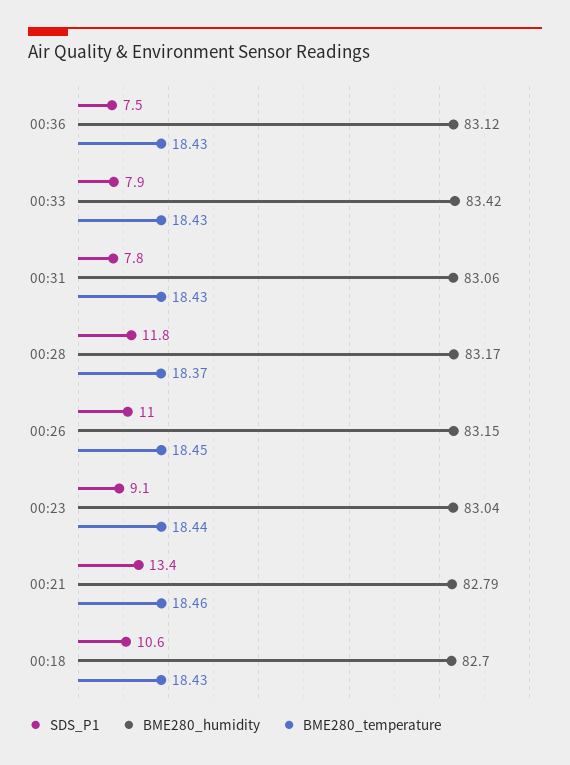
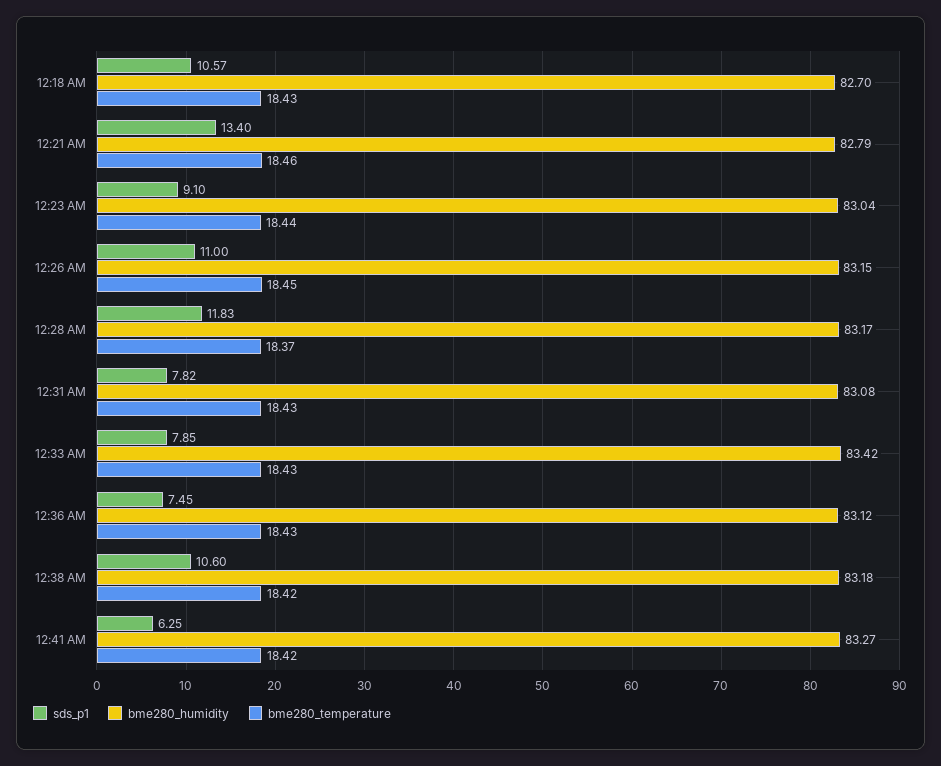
BME280_humidity, 00:31: 83.06 -> 83.08
SDS_P1, 12:38 AM: none -> 10.6
BME280_humidity, 12:38 AM: none -> 83.18
BME280_temperature, 12:38 AM: none -> 18.42
SDS_P1, 12:41 AM: none -> 6.25
BME280_humidity, 12:41 AM: none -> 83.27
BME280_temperature, 12:41 AM: none -> 18.42

